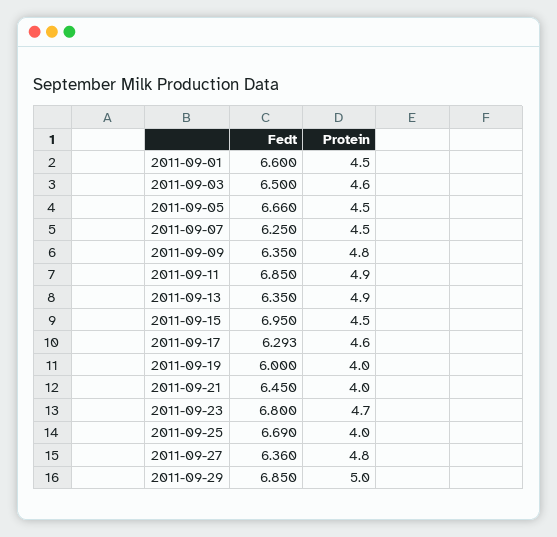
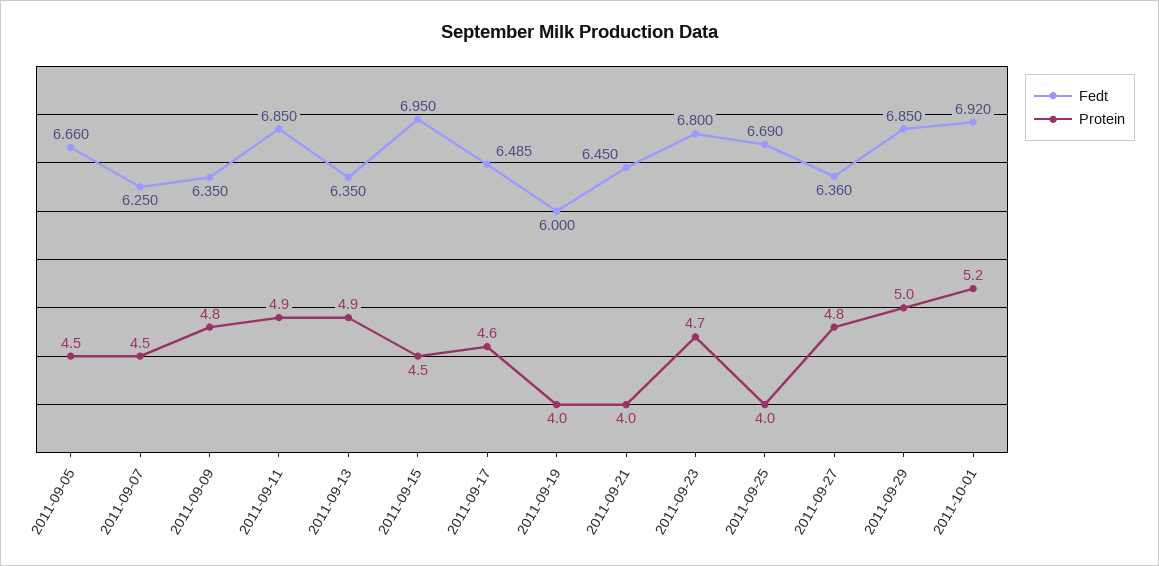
Fedt, 2011-09-01: 6.6 -> none
Protein, 2011-09-01: 4.5 -> none
Fedt, 2011-09-03: 6.5 -> none
Protein, 2011-09-03: 4.6 -> none
Fedt, 2011-09-17: 6.293 -> 6.485
Fedt, 2011-10-01: none -> 6.92
Protein, 2011-10-01: none -> 5.2

